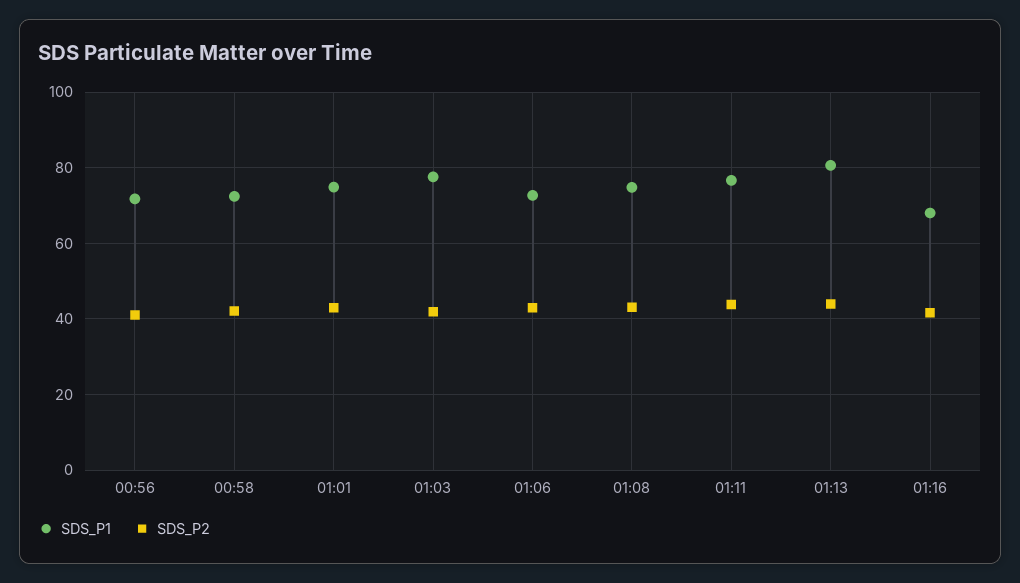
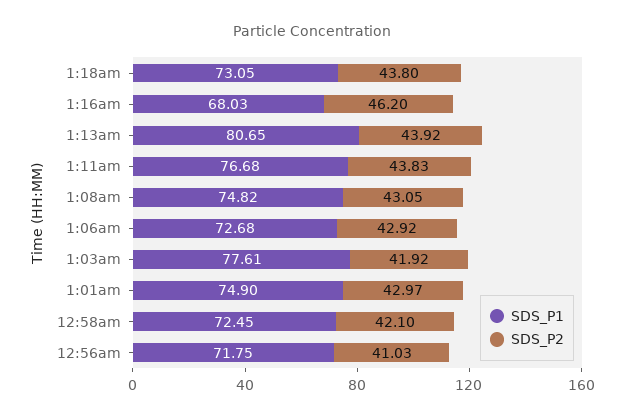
SDS_P2, 01:16: 42 -> 46.2
SDS_P1, 1:18am: none -> 73.05
SDS_P2, 1:18am: none -> 43.8

